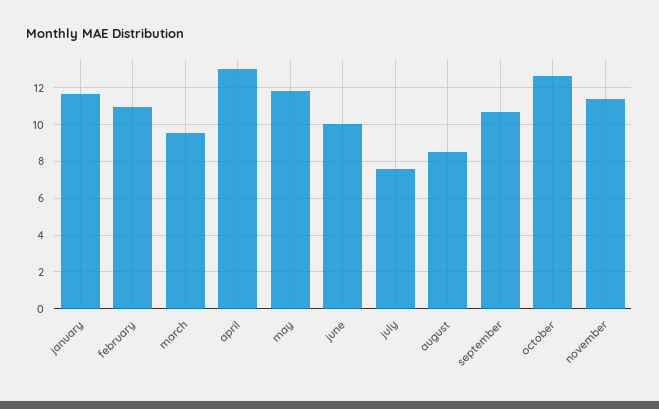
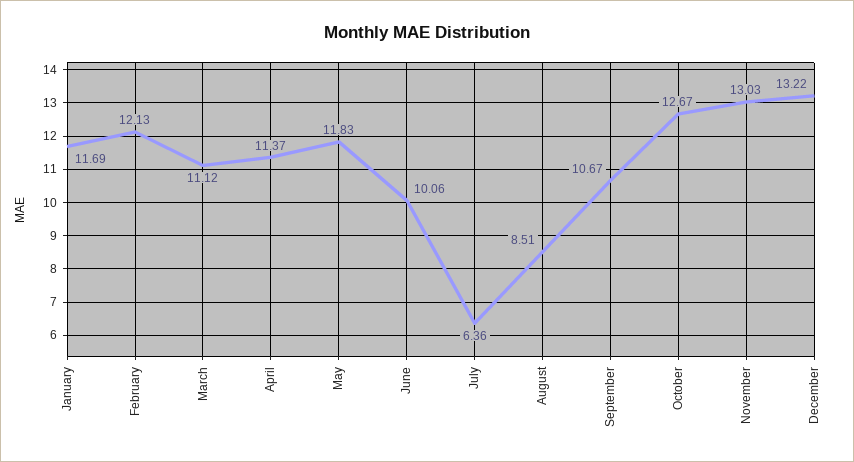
february: 11 -> 12.13
march: 9.5 -> 11.12
april: 13 -> 11.37
july: 7.5 -> 6.36
november: 11.5 -> 13.03
December: none -> 13.22

